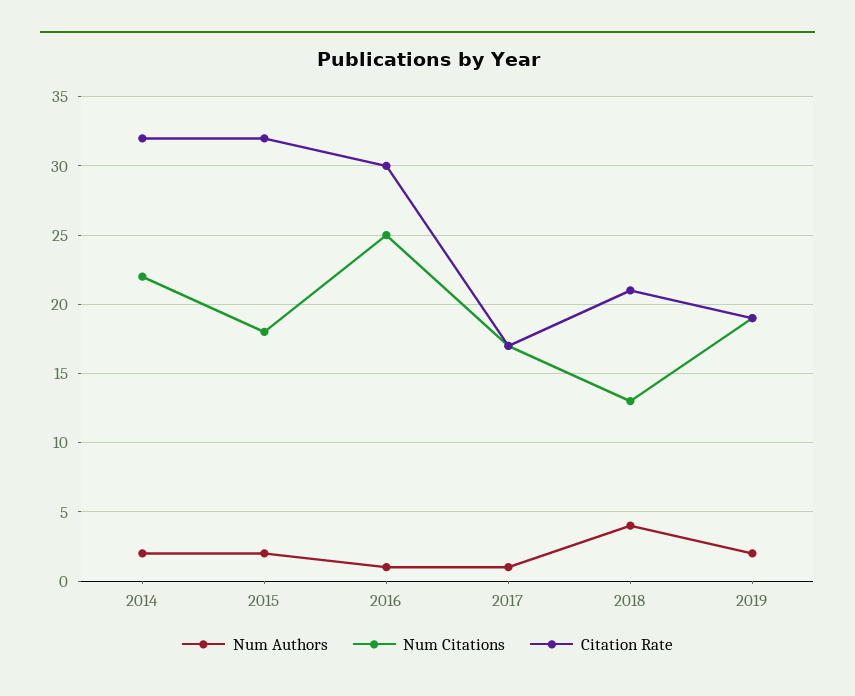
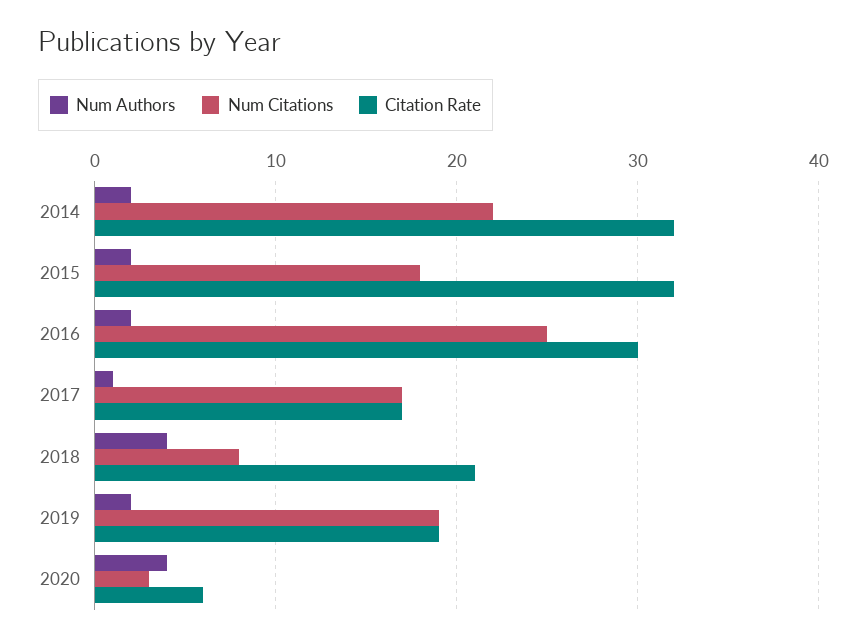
Num Authors, 2016: 1 -> 2
Num Citations, 2018: 13 -> 8
Num Authors, 2020: none -> 4
Num Citations, 2020: none -> 3
Citation Rate, 2020: none -> 6

